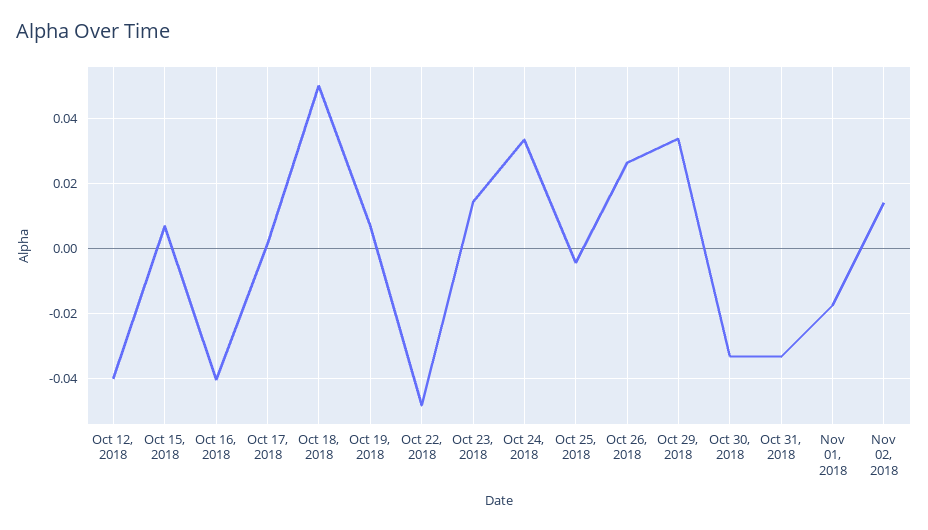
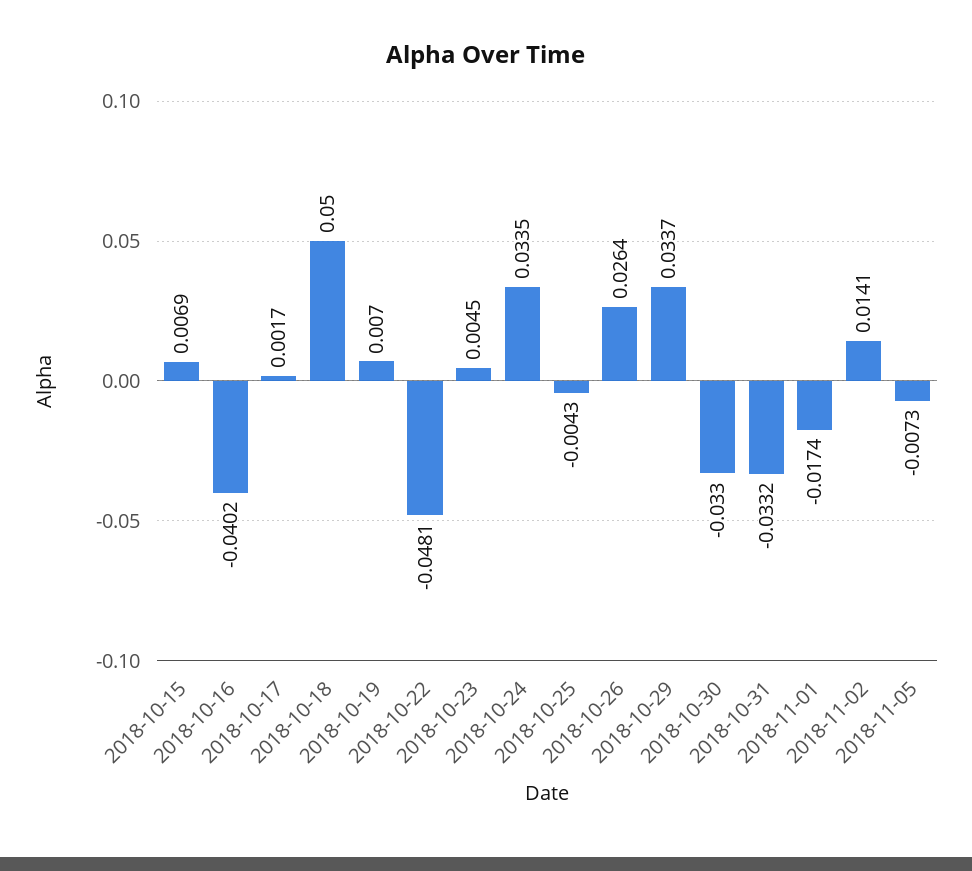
Oct 12, 2018: -0.04 -> none
Oct 23, 2018: 0.014 -> 0.0045
2018-11-05: none -> -0.0073

